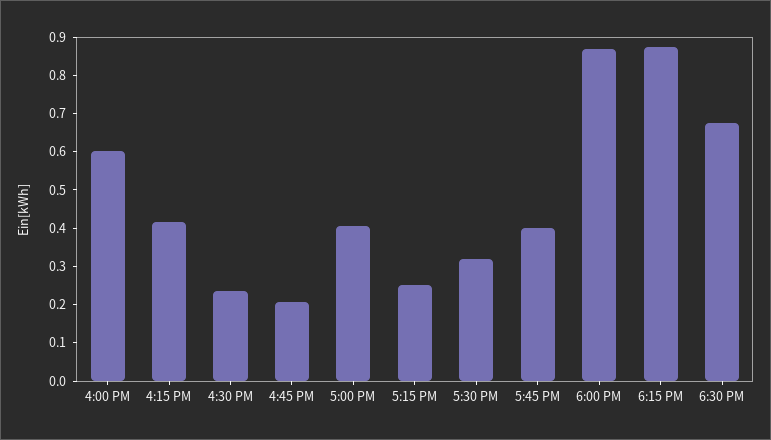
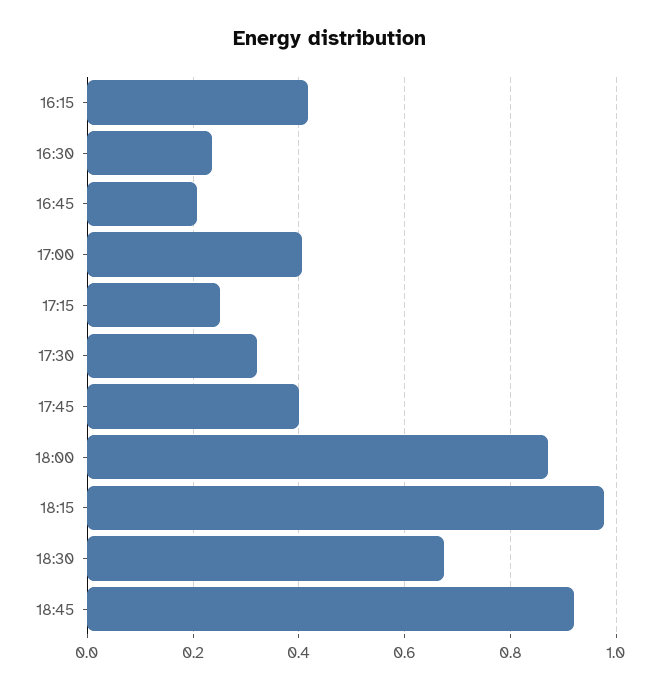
4:00 PM: 0.6 -> none
6:15 PM: 0.875 -> 0.98
18:45: none -> 0.92

